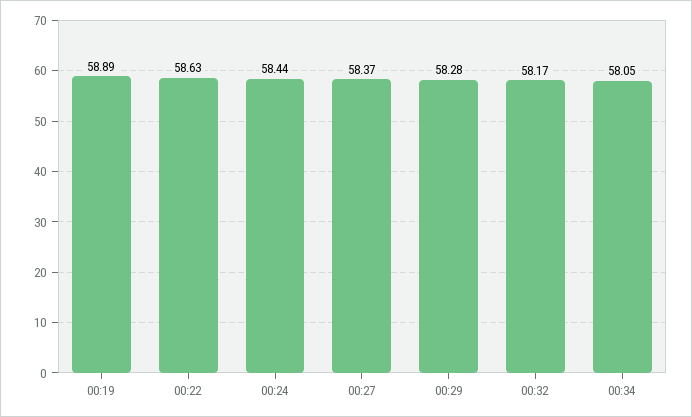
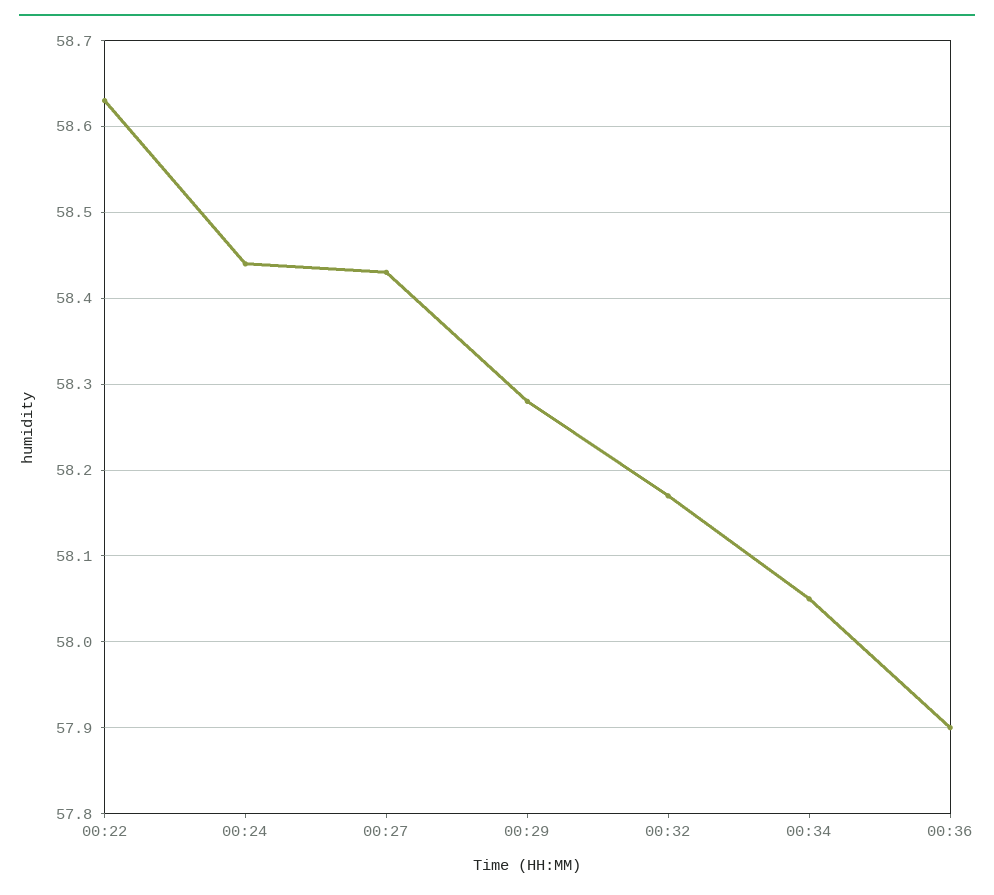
00:19: 58.89 -> none
00:27: 58.37 -> 58.43
00:36: none -> 57.9

